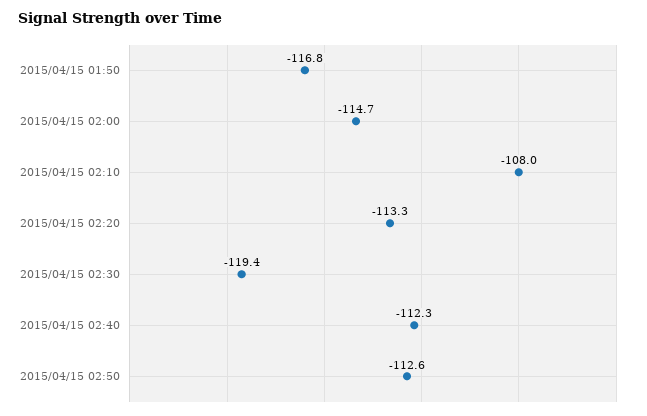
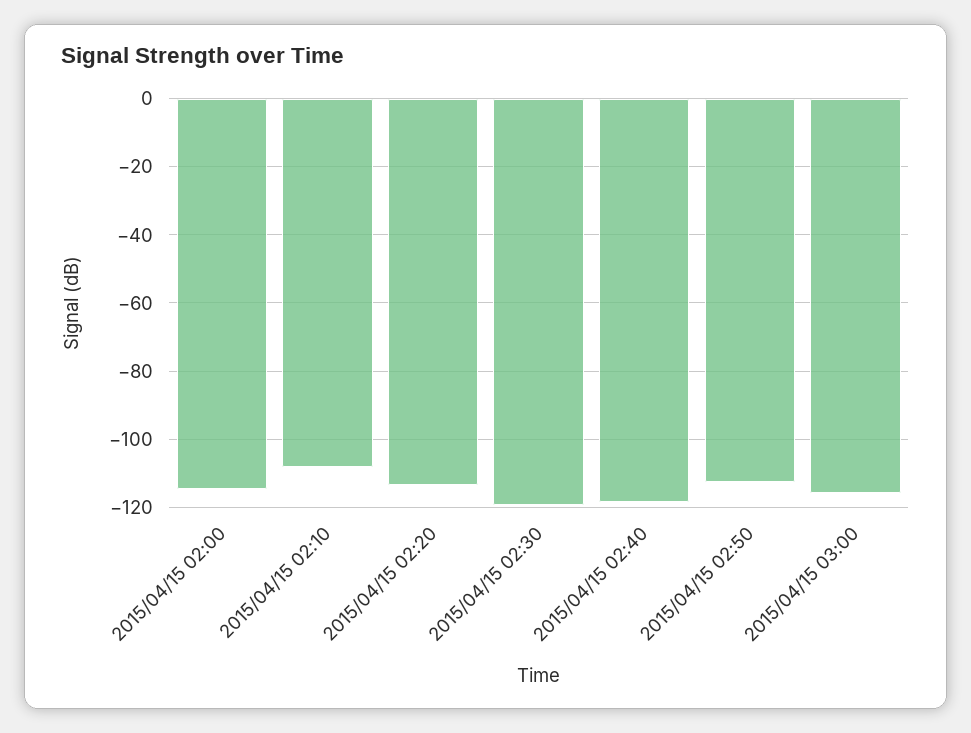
2015/04/15 01:50: -116.8 -> none
2015/04/15 02:40: -112.3 -> -118
2015/04/15 03:00: none -> -116

